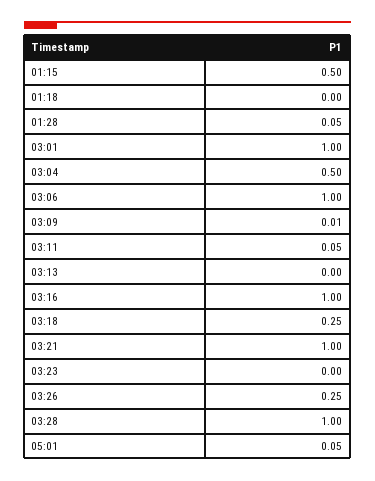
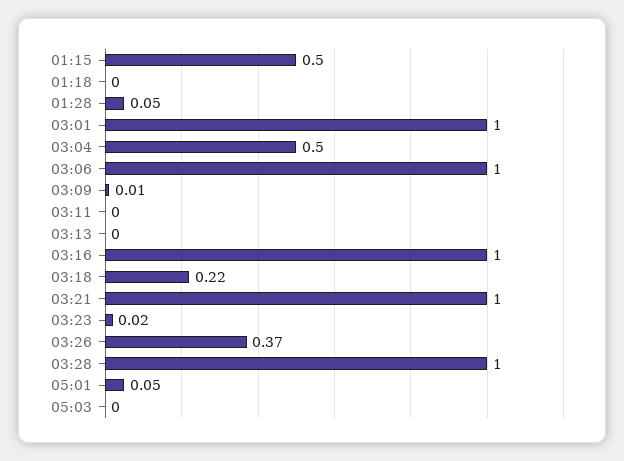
03:11: 0.05 -> 0
03:18: 0.25 -> 0.22
03:23: 0 -> 0.02
03:26: 0.25 -> 0.37
05:03: none -> 0

